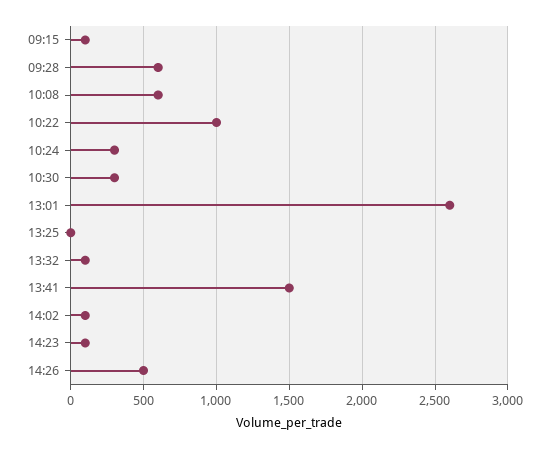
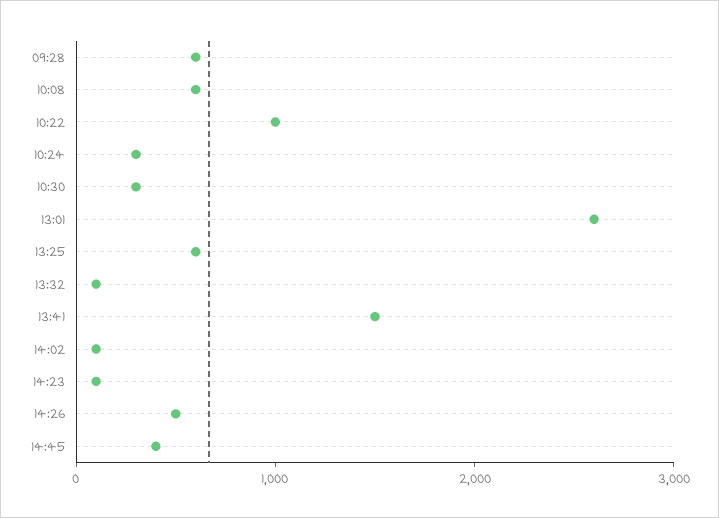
09:15: 100 -> none
13:25: 0 -> 600
14:45: none -> 400

